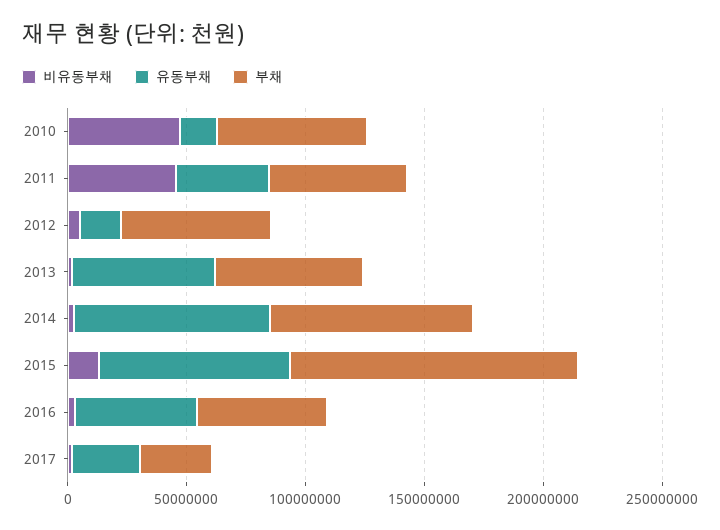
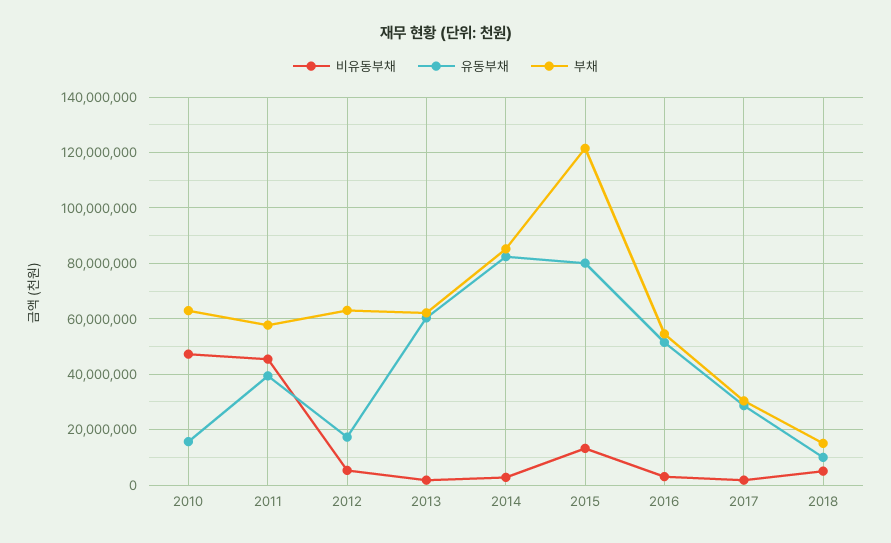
비유동부채, 2018: none -> 5000000
유동부채, 2018: none -> 10000000
부채, 2018: none -> 15000000

